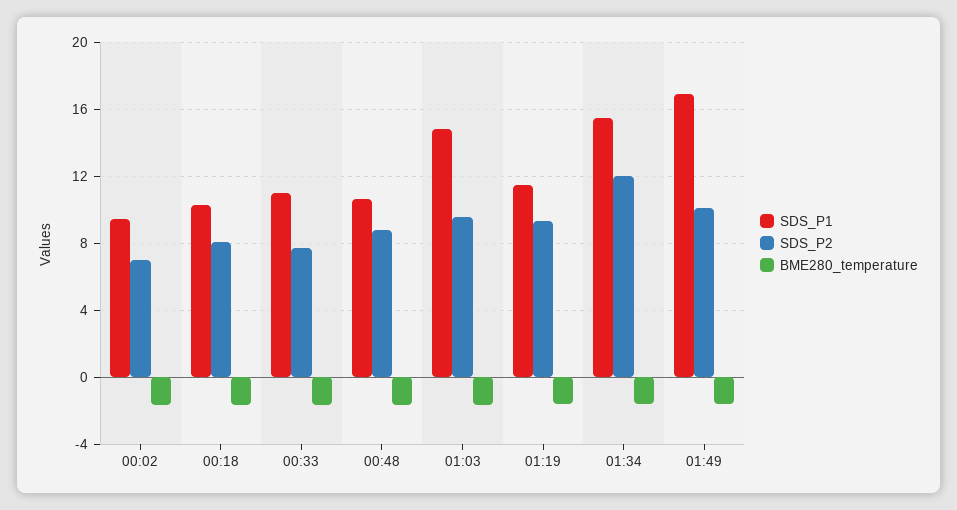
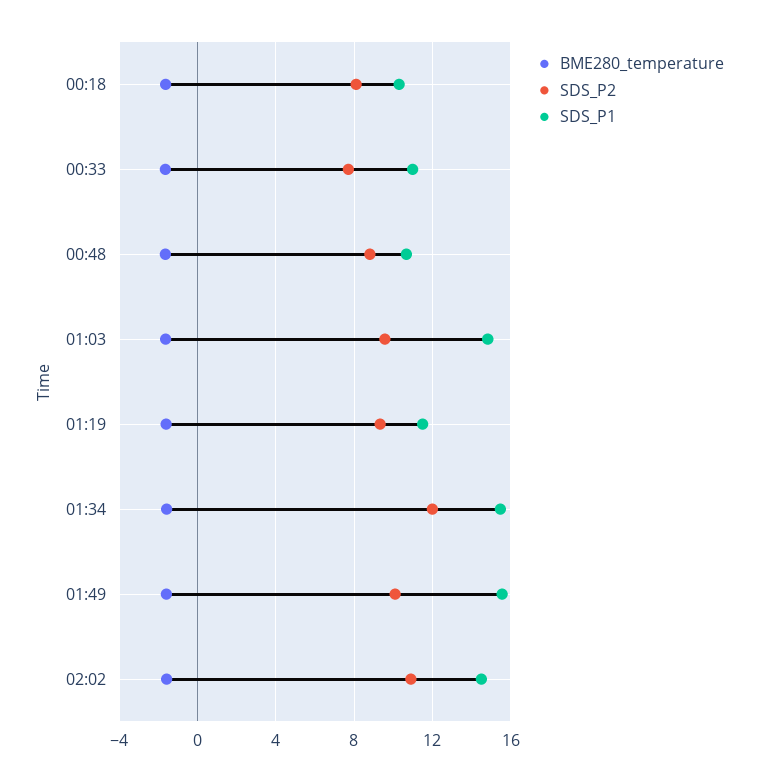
SDS_P1, 00:02: 9.5 -> none
SDS_P2, 00:02: 7 -> none
BME280_temperature, 00:02: -1.5 -> none
SDS_P1, 01:49: 17 -> 15.5
BME280_temperature, 02:02: none -> -1.5
SDS_P2, 02:02: none -> 11
SDS_P1, 02:02: none -> 14.5

